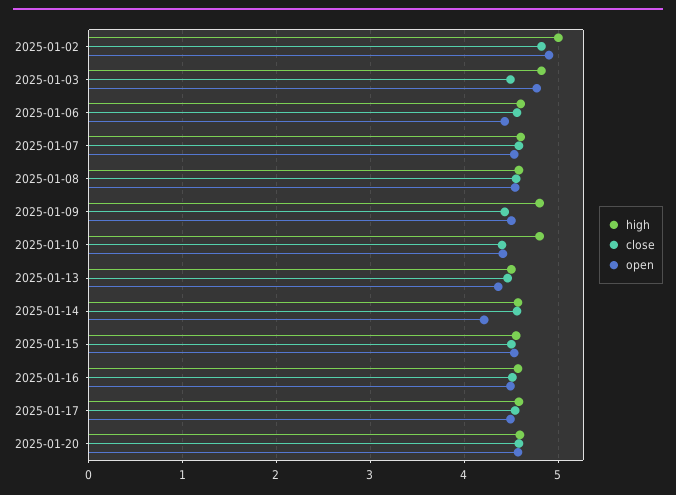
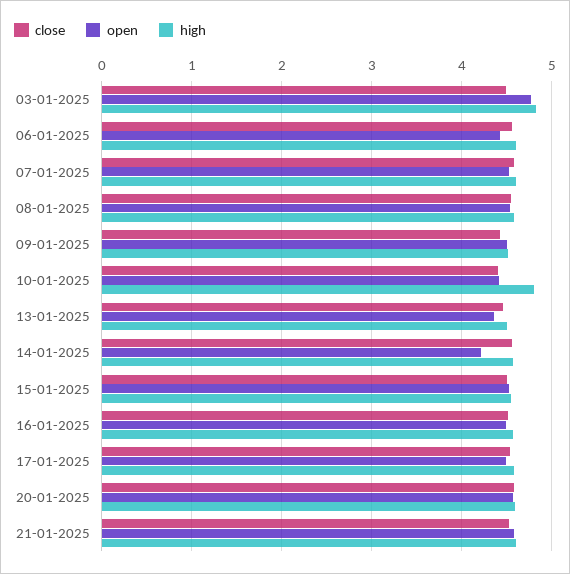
high, 2025-01-02: 5 -> none
close, 2025-01-02: 4.8 -> none
open, 2025-01-02: 4.9 -> none
high, 2025-01-09: 4.8 -> 4.5
close, 21-01-2025: none -> 4.5
open, 21-01-2025: none -> 4.6
high, 21-01-2025: none -> 4.6

